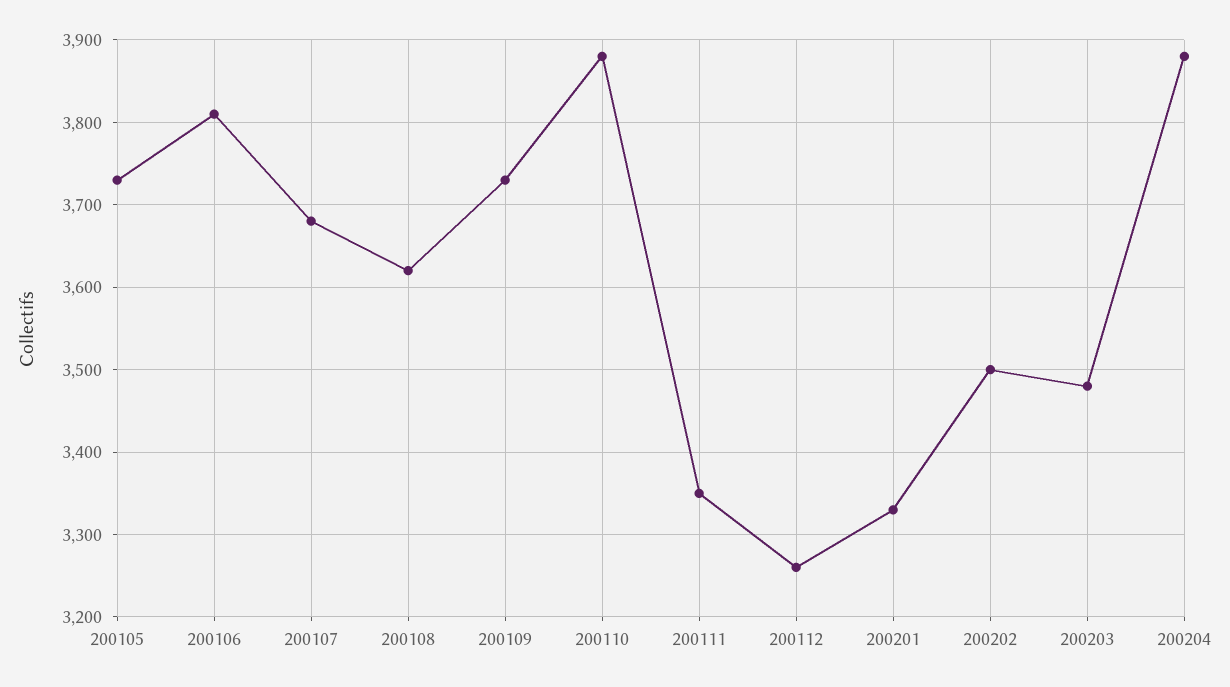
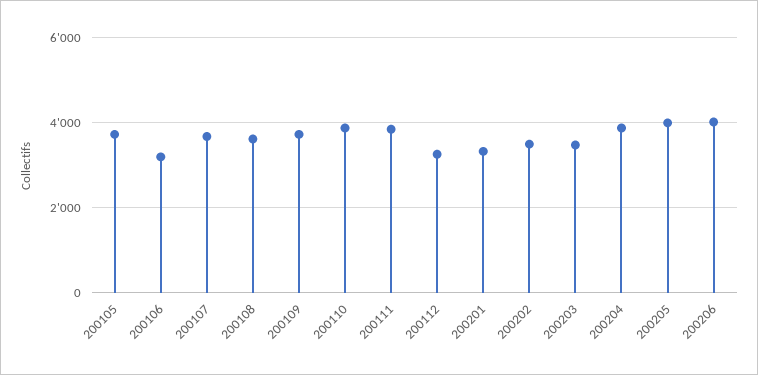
200106: 3810 -> 3200
200111: 3350 -> 3800
200205: none -> 4000
200206: none -> 4000

